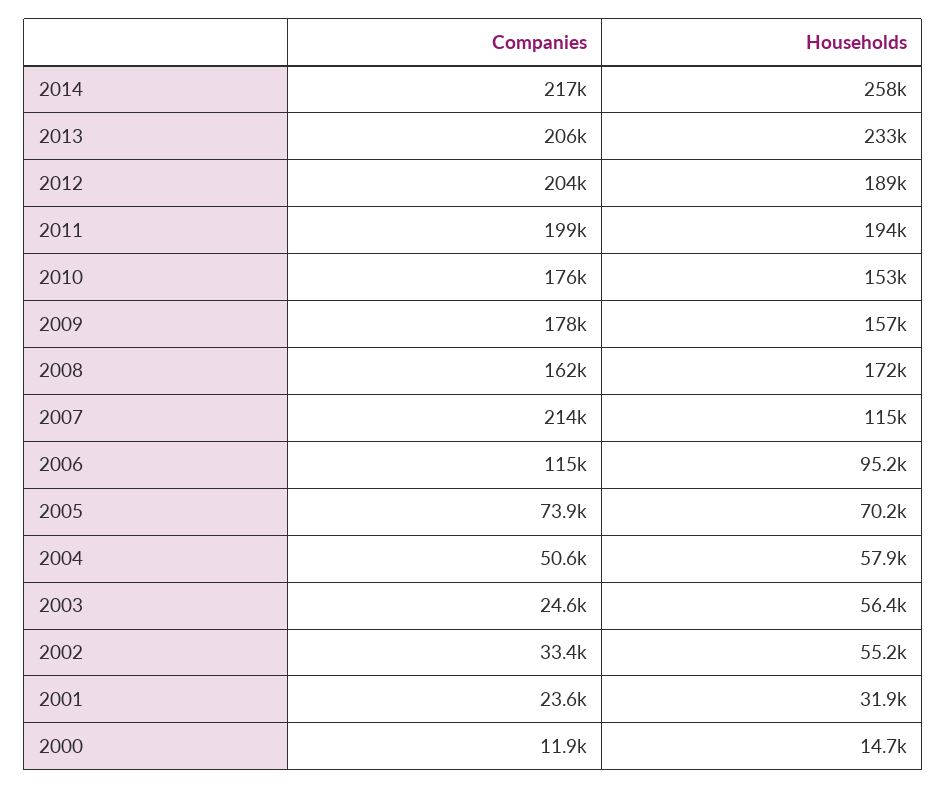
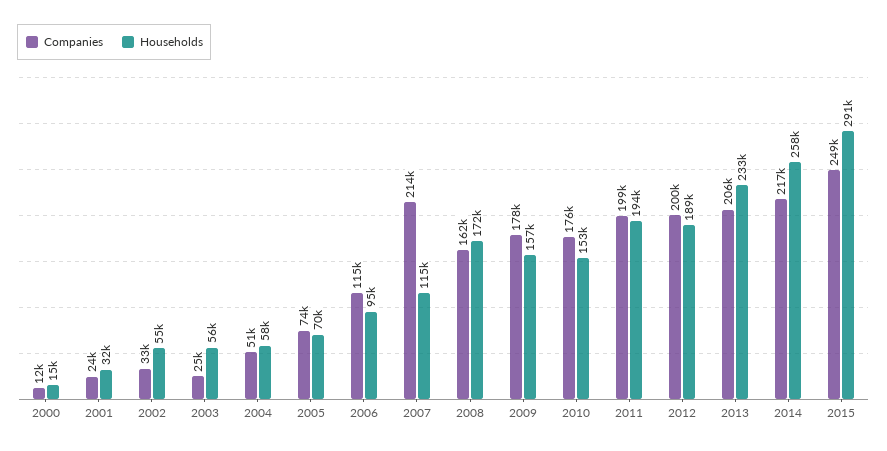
Companies, 2012: 204000 -> 200000
Companies, 2015: none -> 249000
Households, 2015: none -> 291000

